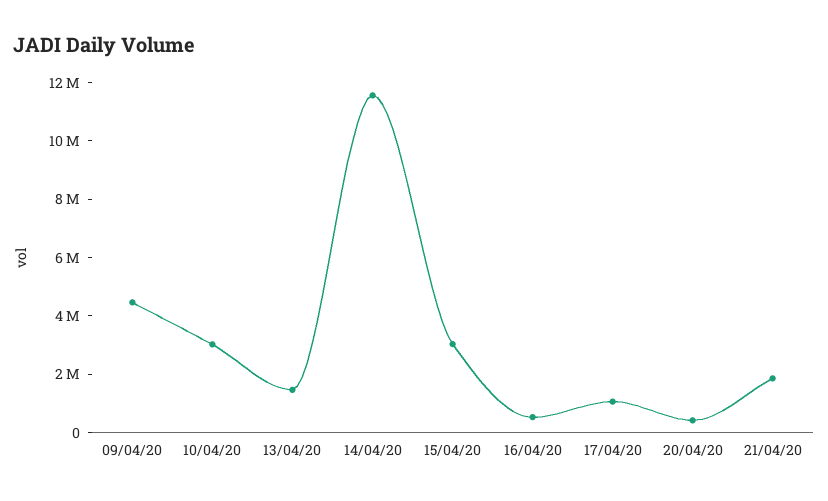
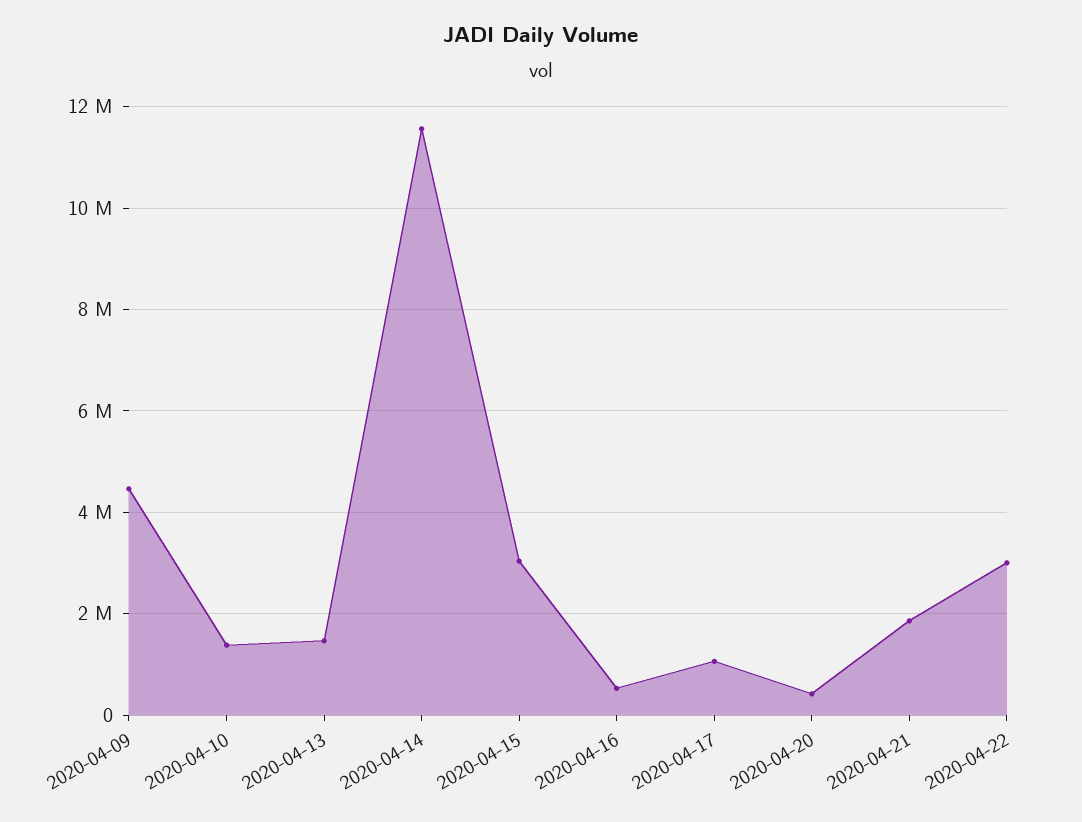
10/04/20: 3000000 -> 1400000
2020-04-22: none -> 3000000

